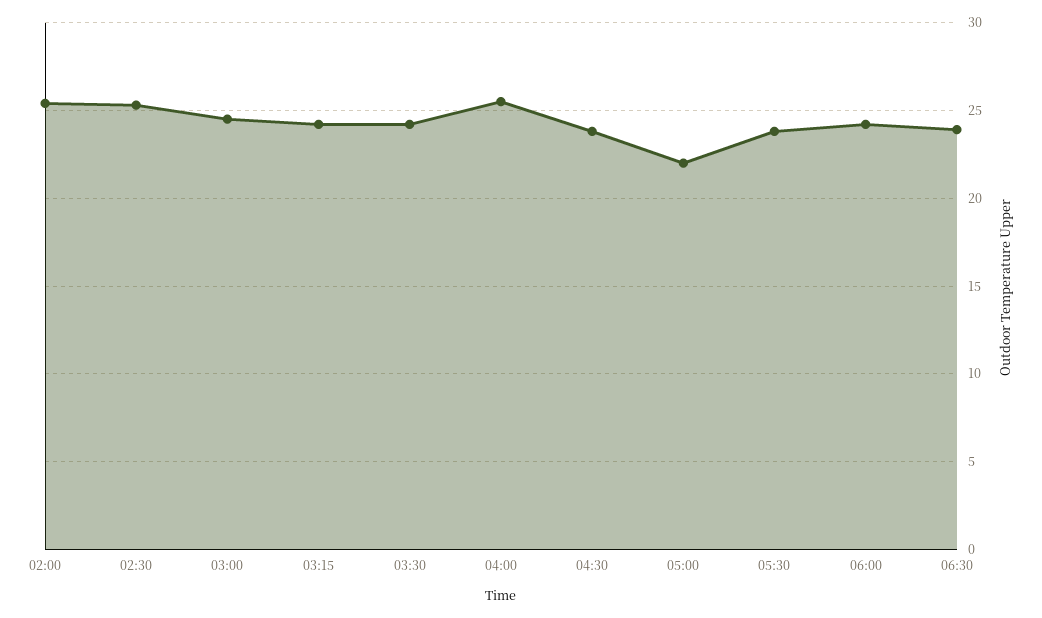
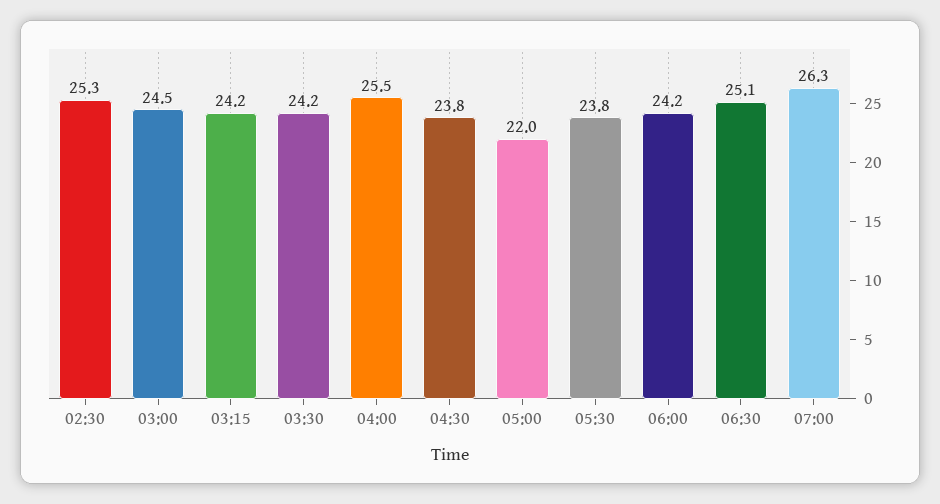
02:00: 25.5 -> none
06:30: 24 -> 25.1
07:00: none -> 26.3

